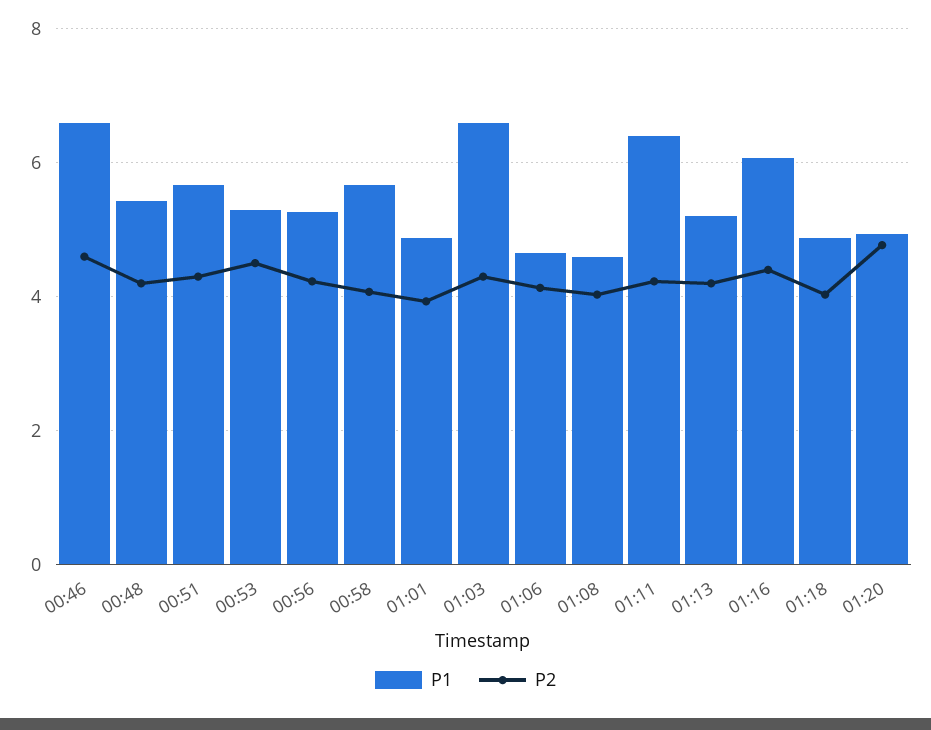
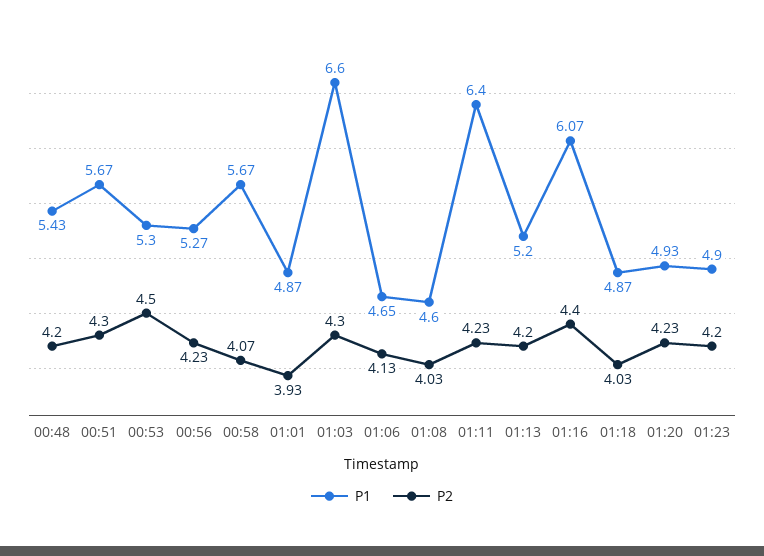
P1, 00:46: 6.6 -> none
P2, 00:46: 4.6 -> none
P2, 01:20: 4.8 -> 4.23
P1, 01:23: none -> 4.9
P2, 01:23: none -> 4.2

